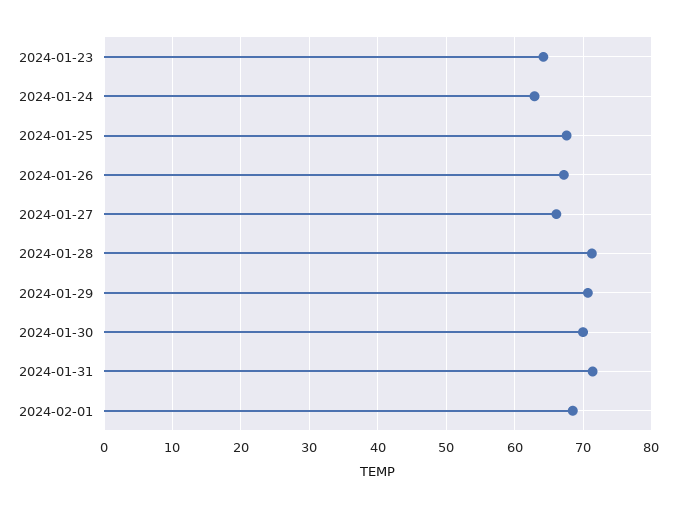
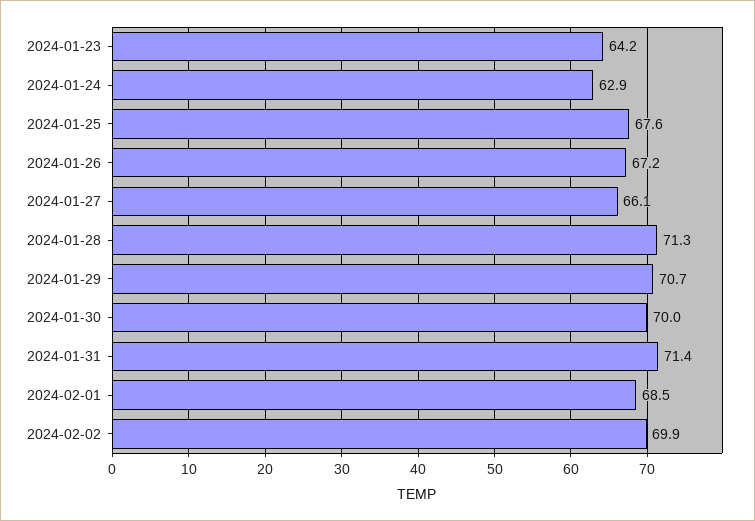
2024-02-02: none -> 69.9

